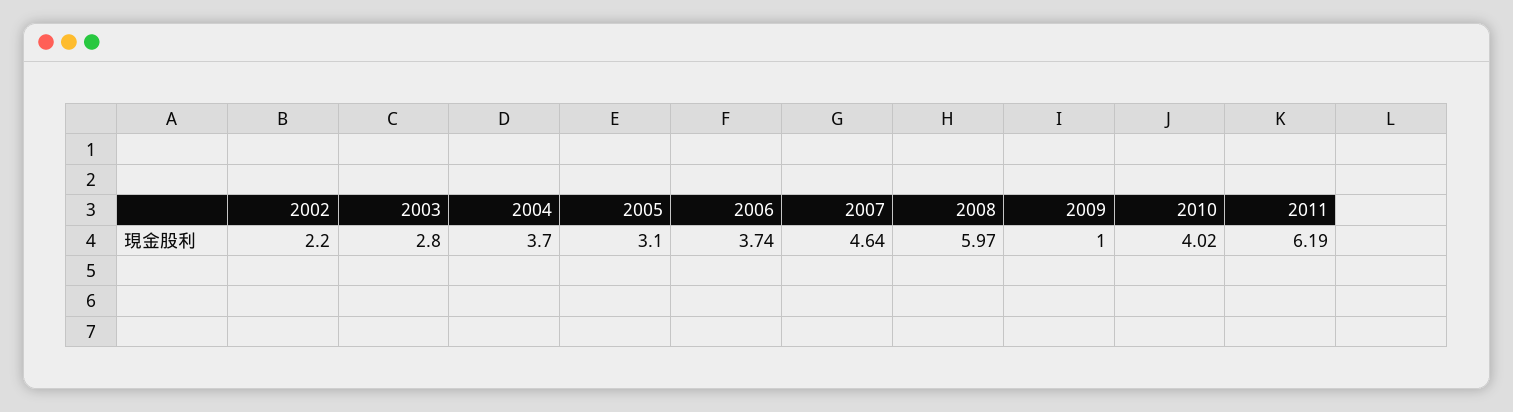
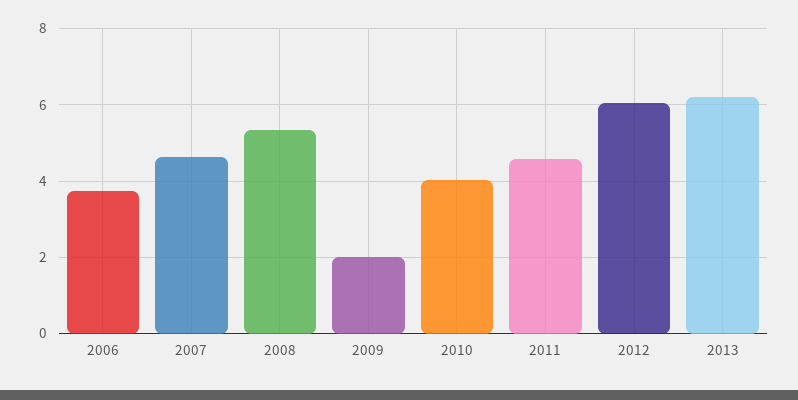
2002: 2.2 -> none
2003: 2.8 -> none
2004: 3.7 -> none
2005: 3.1 -> none
2008: 5.97 -> 5.4
2009: 1 -> 2
2011: 6.19 -> 4.6
2012: none -> 6
2013: none -> 6.2

